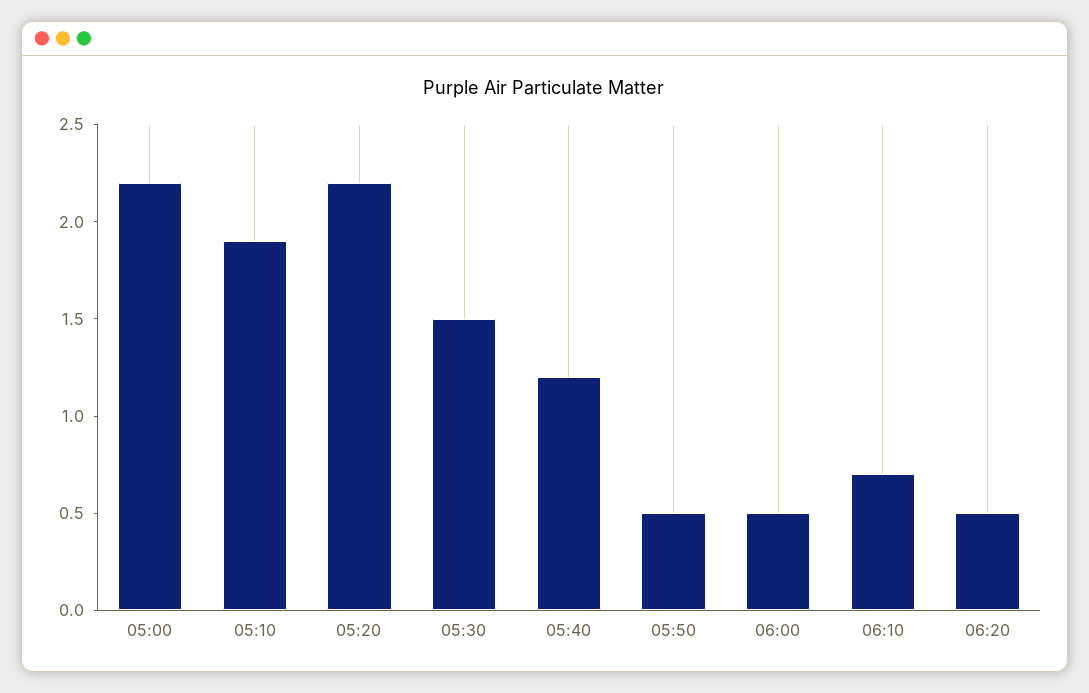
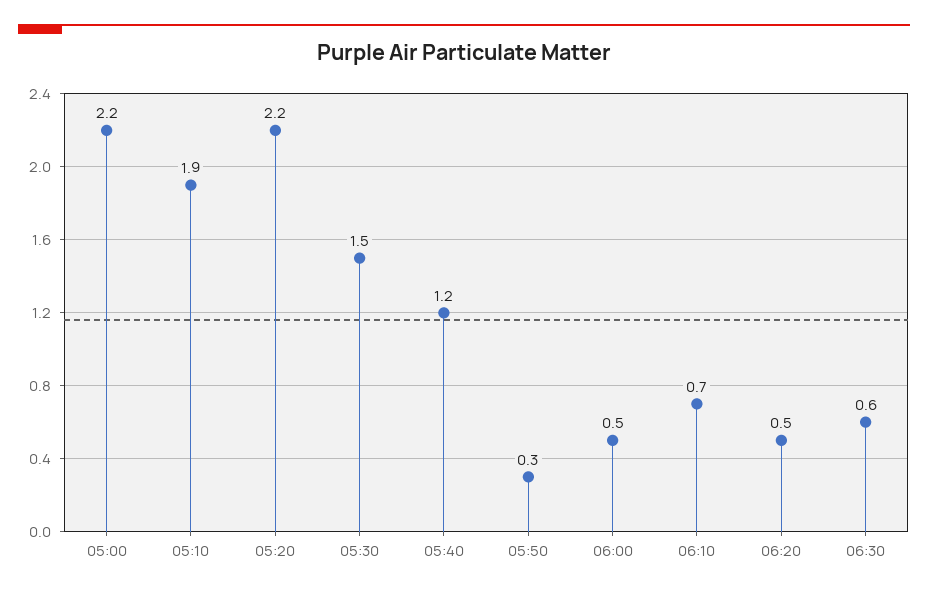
05:50: 0.5 -> 0.3
06:30: none -> 0.6

